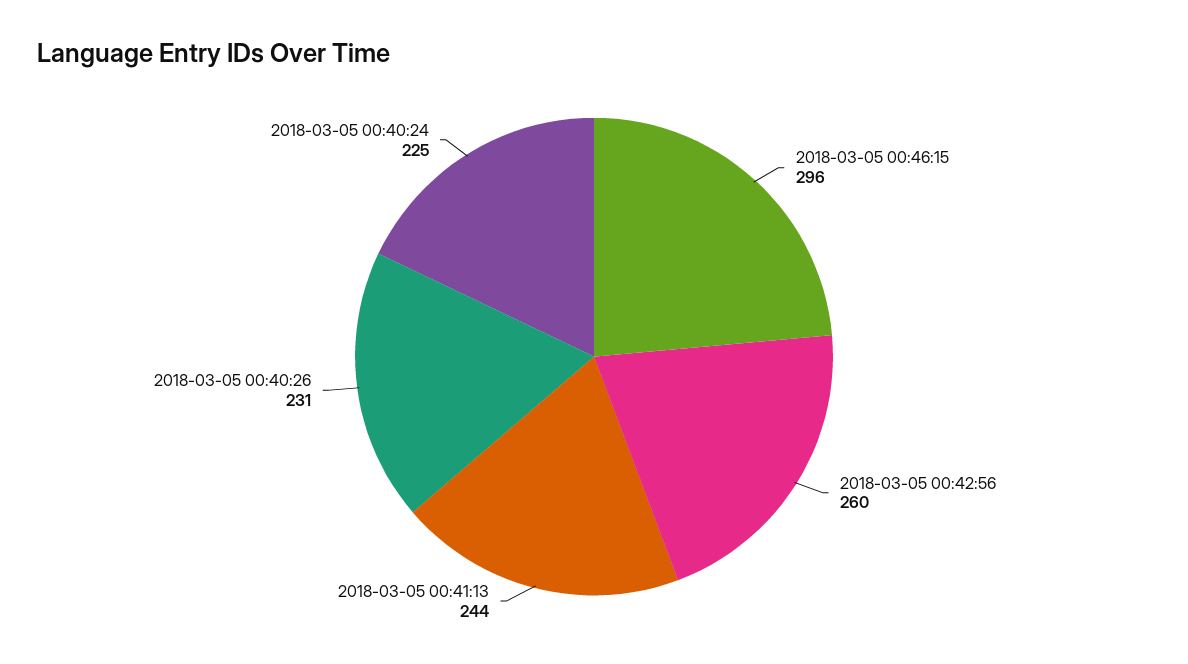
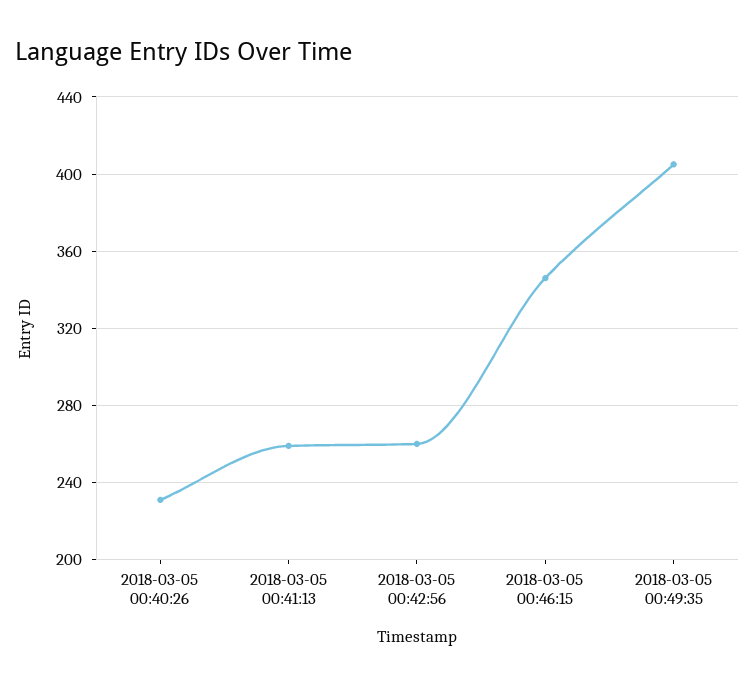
2018-03-05 00:46:15: 296 -> 345
2018-03-05 00:41:13: 244 -> 260
2018-03-05 00:40:24: 225 -> none
2018-03-05 00:49:35: none -> 405

